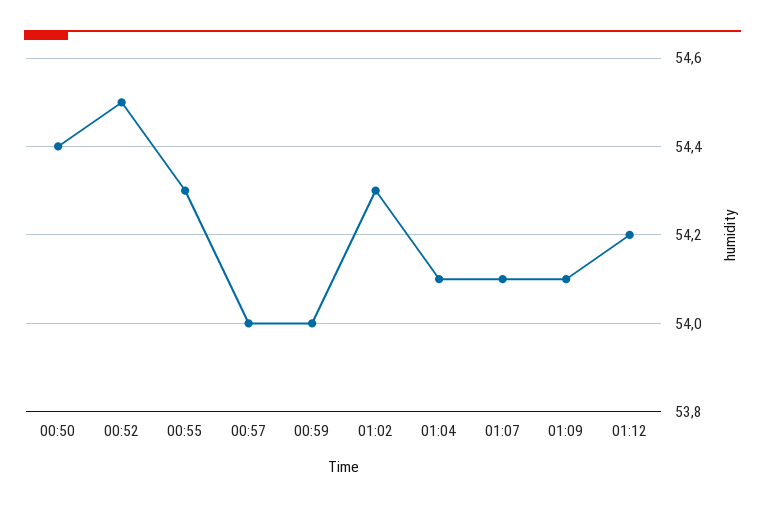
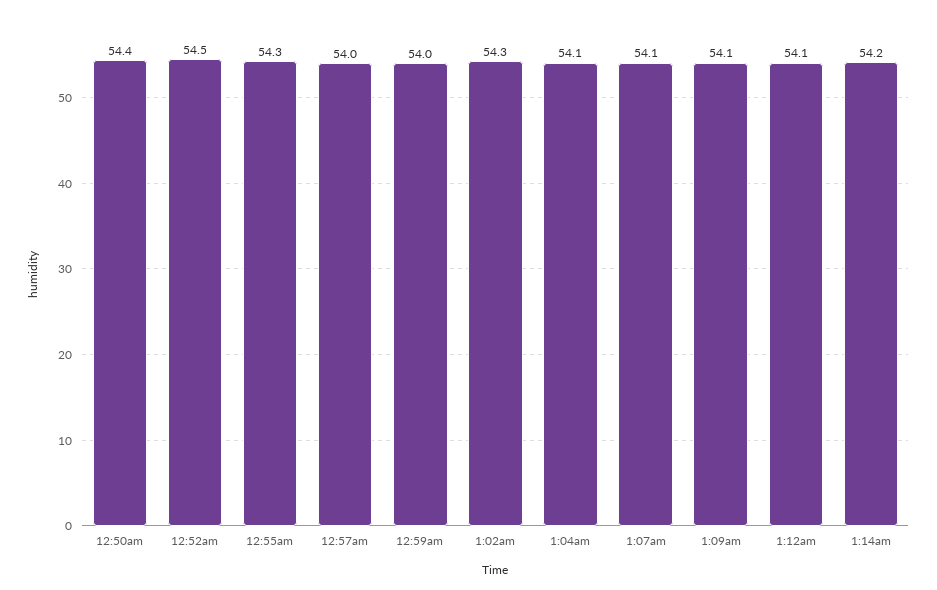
01:12: 54.2 -> 54.1
1:14am: none -> 54.2

